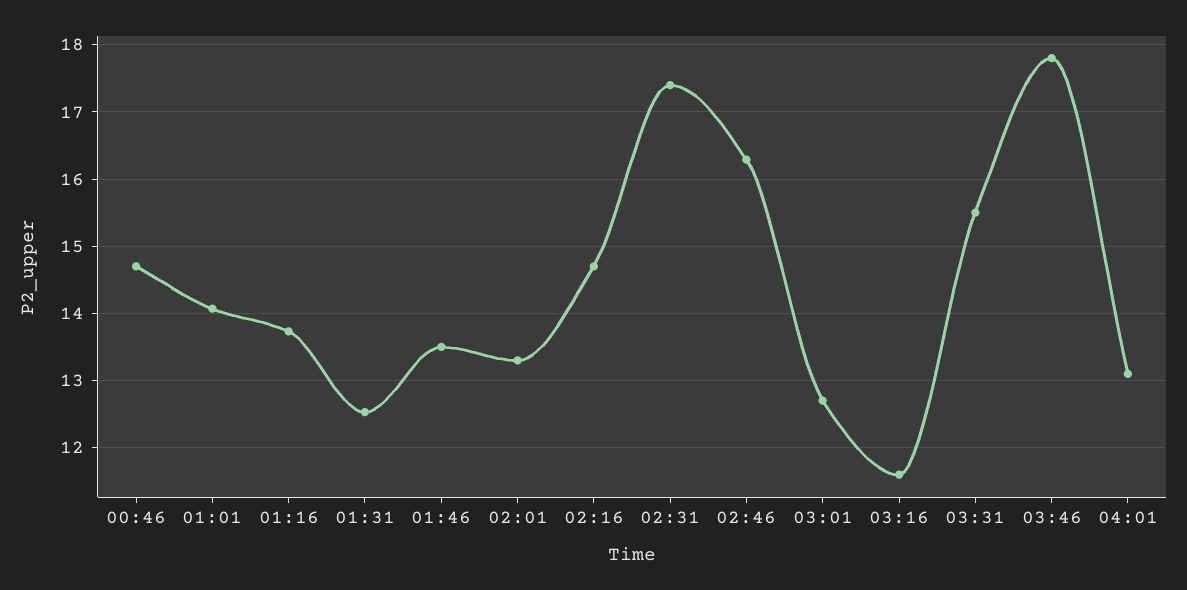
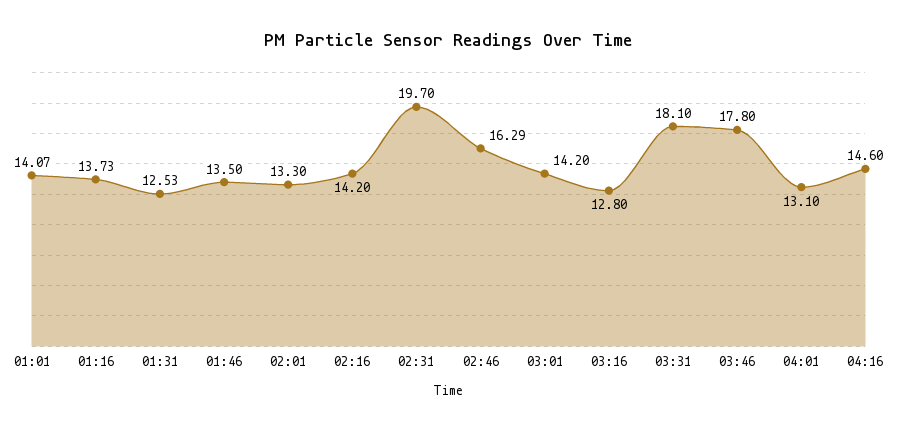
00:46: 14.7 -> none
02:16: 14.7 -> 14.2
02:31: 17.4 -> 19.7
03:01: 12.7 -> 14.2
03:16: 11.6 -> 12.8
03:31: 15.5 -> 18.1
04:16: none -> 14.6

